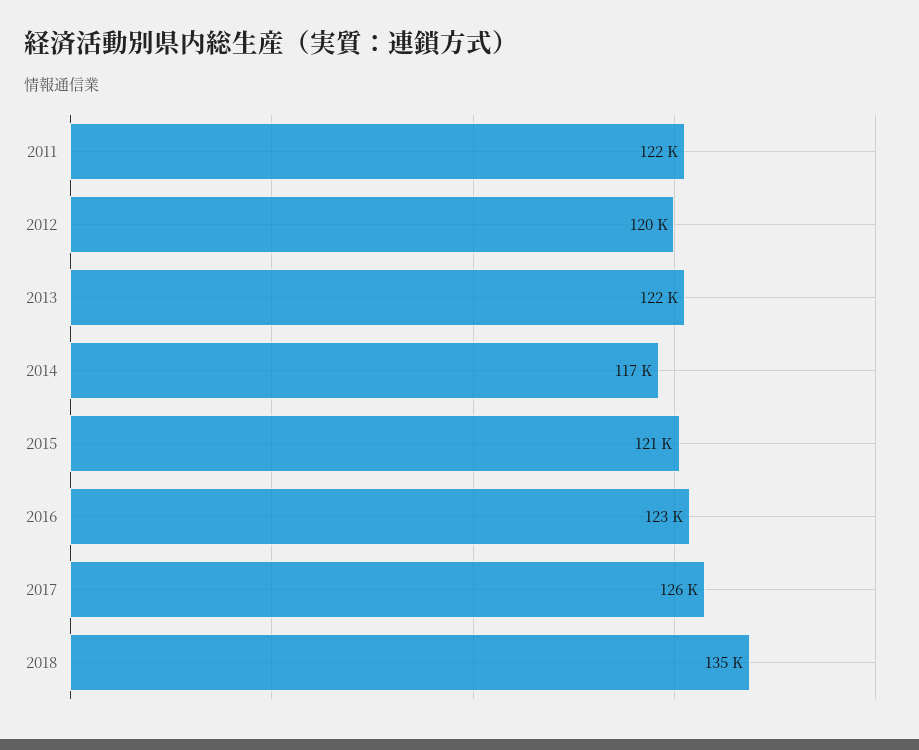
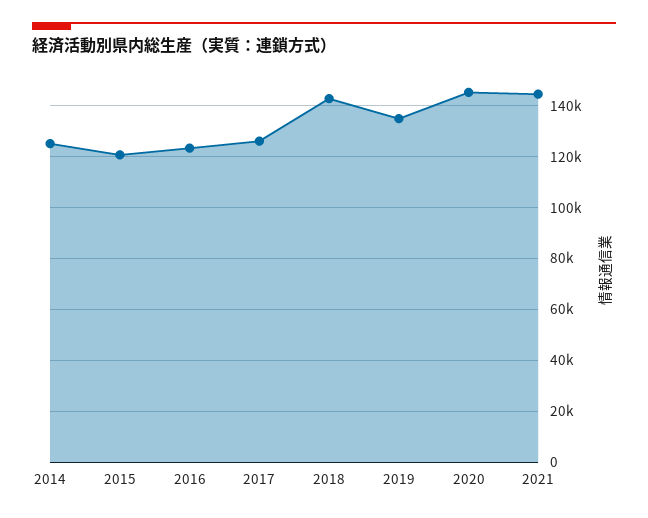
2011: 122000 -> none
2012: 120000 -> none
2013: 122000 -> none
2014: 117000 -> 125000
2018: 135000 -> 142500
2019: none -> 135000
2020: none -> 145000
2021: none -> 145000

